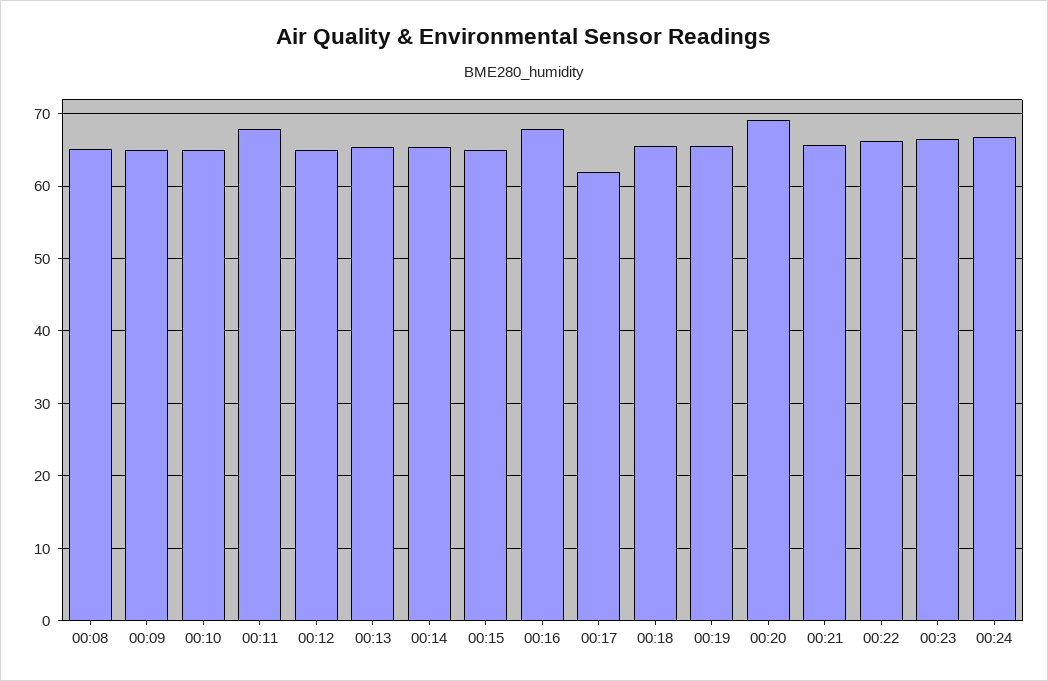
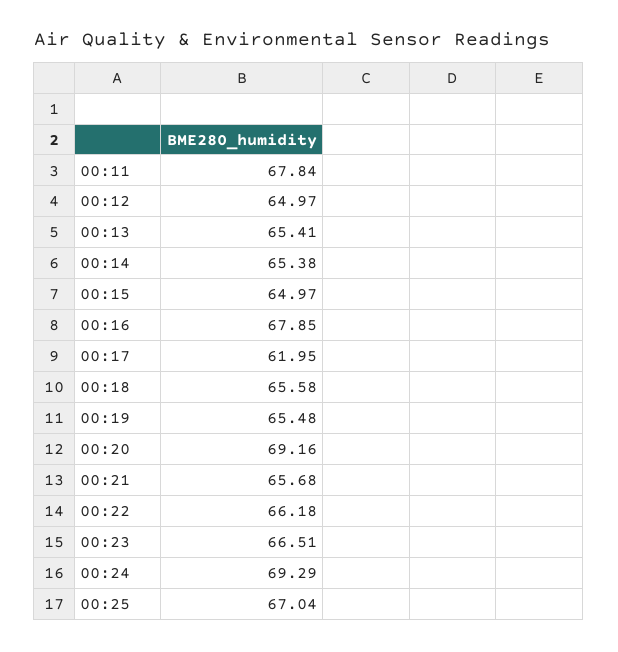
00:08: 65 -> none
00:09: 65 -> none
00:10: 65 -> none
00:24: 67 -> 69.29
00:25: none -> 67.04

